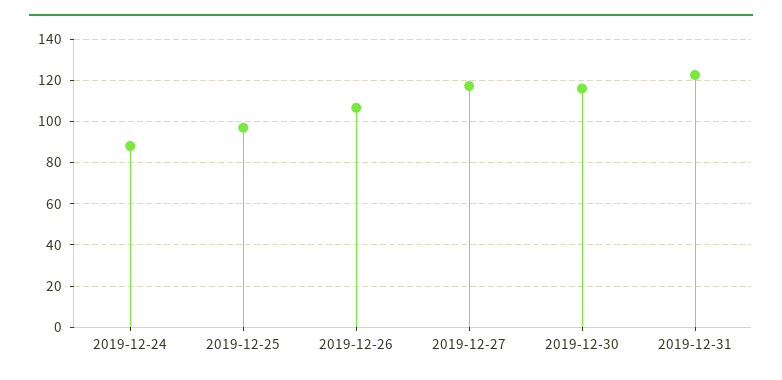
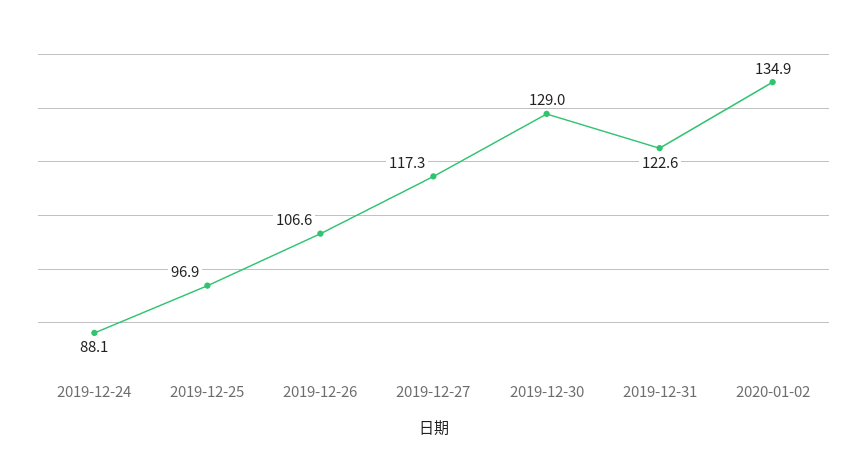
2019-12-30: 115 -> 129
2020-01-02: none -> 134.9

